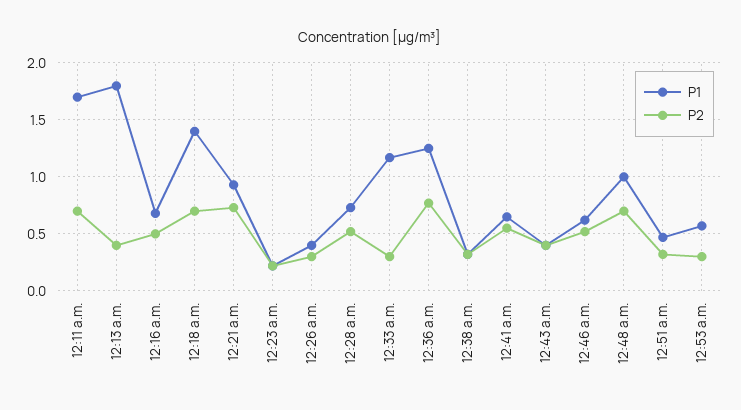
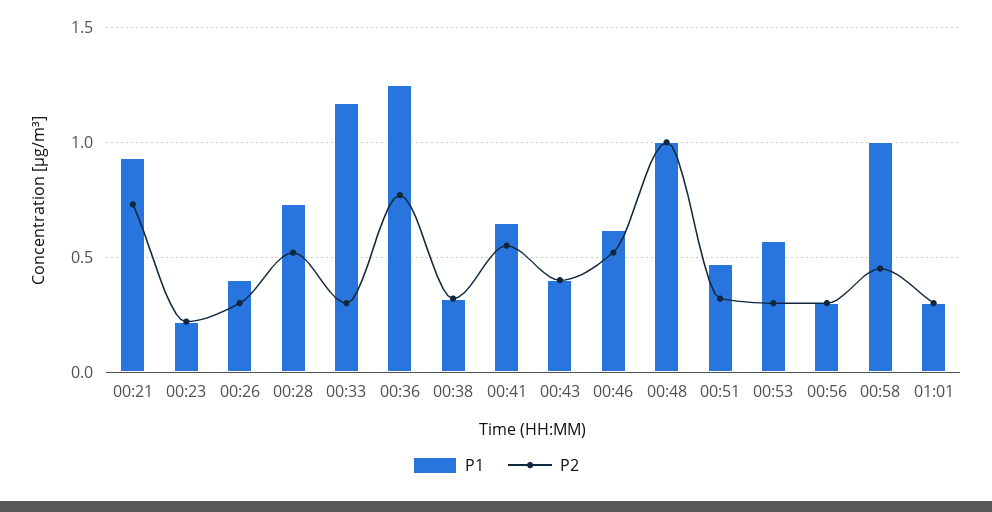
P1, 12:11 a.m.: 1.7 -> none
P2, 12:11 a.m.: 0.7 -> none
P1, 12:13 a.m.: 1.8 -> none
P2, 12:13 a.m.: 0.4 -> none
P1, 12:16 a.m.: 0.7 -> none
P2, 12:16 a.m.: 0.5 -> none
P1, 12:18 a.m.: 1.4 -> none
P2, 12:18 a.m.: 0.7 -> none
P2, 12:48 a.m.: 0.7 -> 1
P1, 00:56: none -> 0.3
P2, 00:56: none -> 0.3
P1, 00:58: none -> 1
P2, 00:58: none -> 0.45
P1, 01:01: none -> 0.3
P2, 01:01: none -> 0.3

